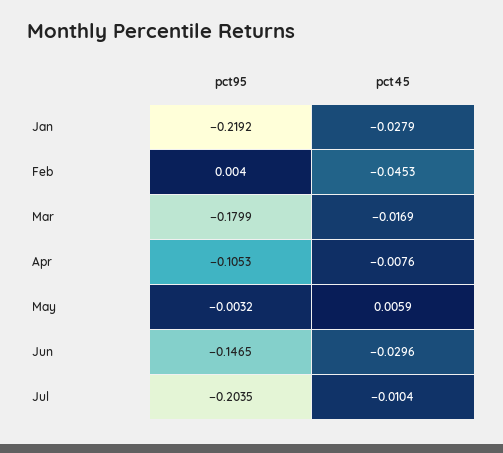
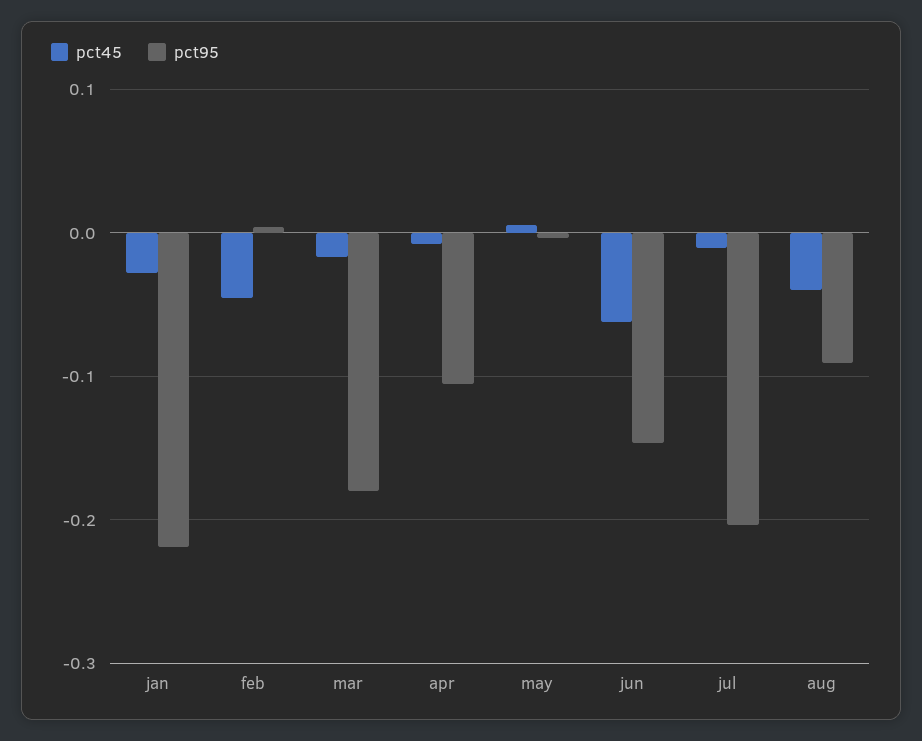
pct45, Jun: -0.0296 -> -0.06
pct45, aug: none -> -0.04
pct95, aug: none -> -0.09

